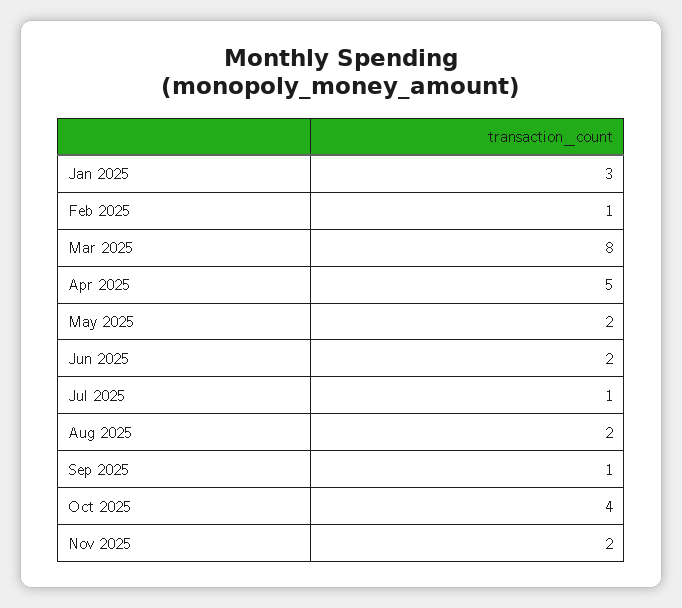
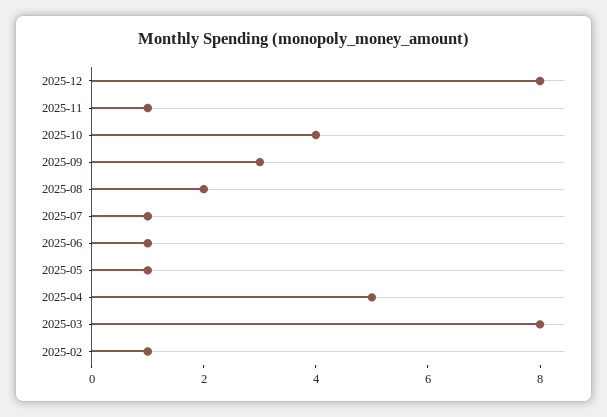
Jan 2025: 3 -> none
May 2025: 2 -> 1
Jun 2025: 2 -> 1
Sep 2025: 1 -> 3
Nov 2025: 2 -> 1
2025-12: none -> 8

